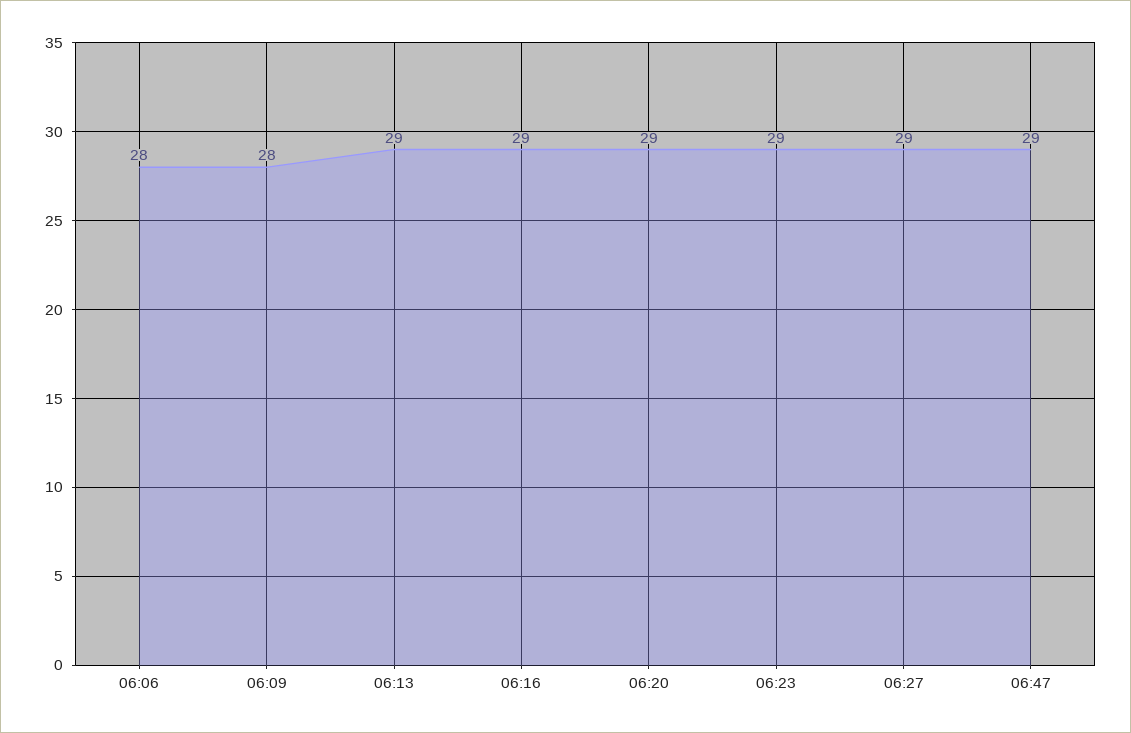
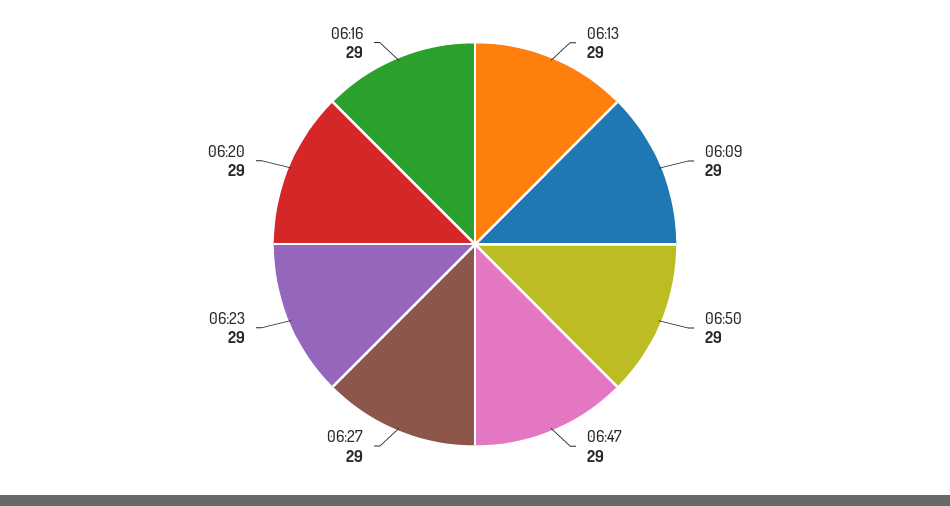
06:06: 28 -> none
06:09: 28 -> 29
06:50: none -> 29

